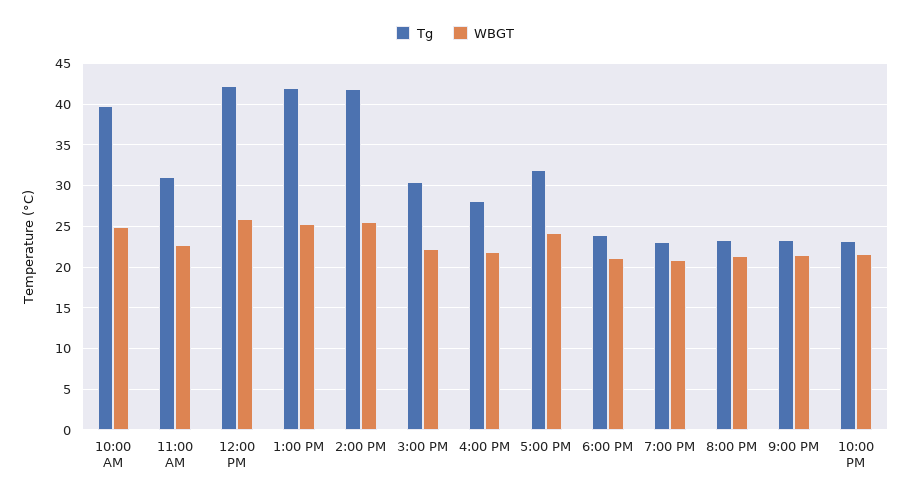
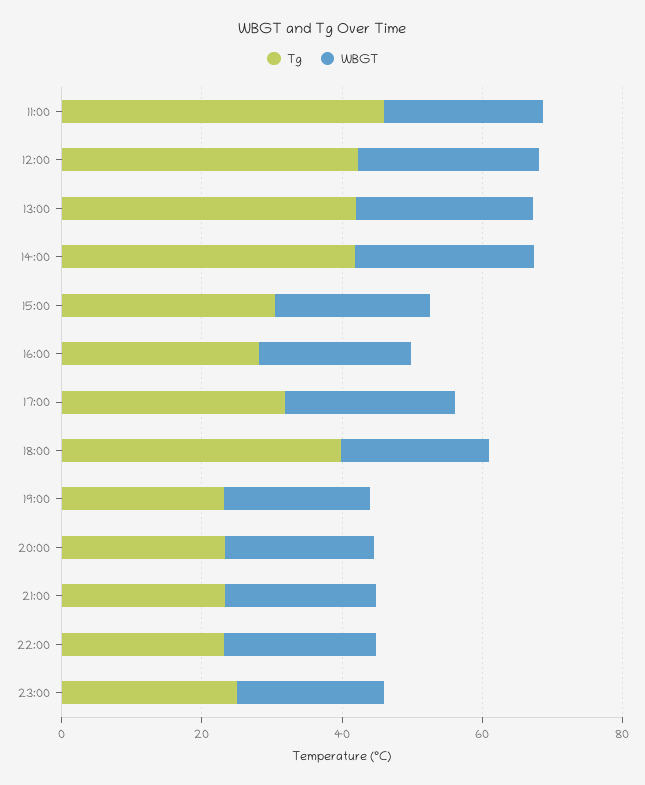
Tg, 10:00 AM: 40 -> none
WBGT, 10:00 AM: 25 -> none
Tg, 11:00 AM: 31 -> 45
Tg, 6:00 PM: 24 -> 40
Tg, 23:00: none -> 25
WBGT, 23:00: none -> 20

